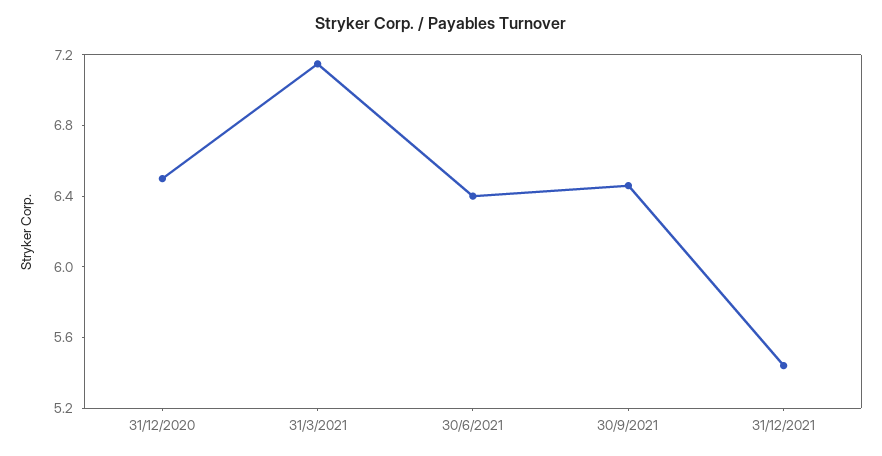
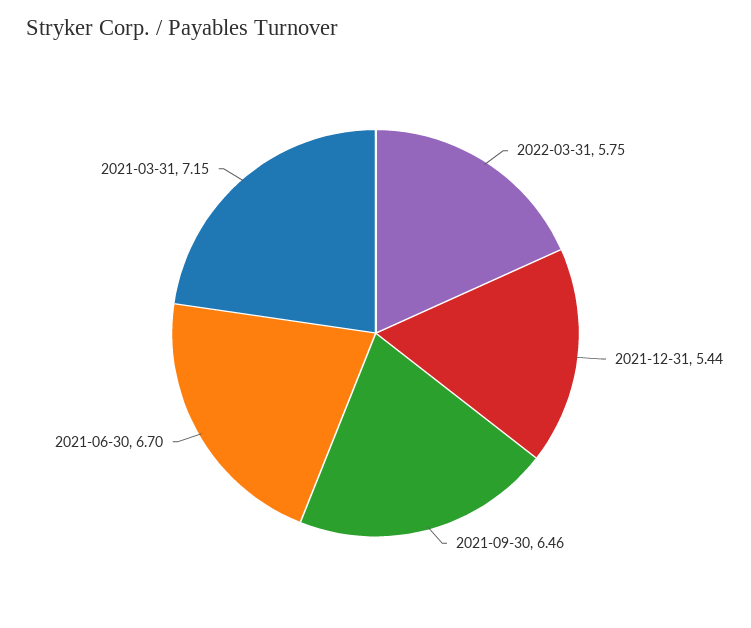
31/12/2020: 6.5 -> none
30/6/2021: 6.4 -> 6.7
2022-03-31: none -> 5.75

